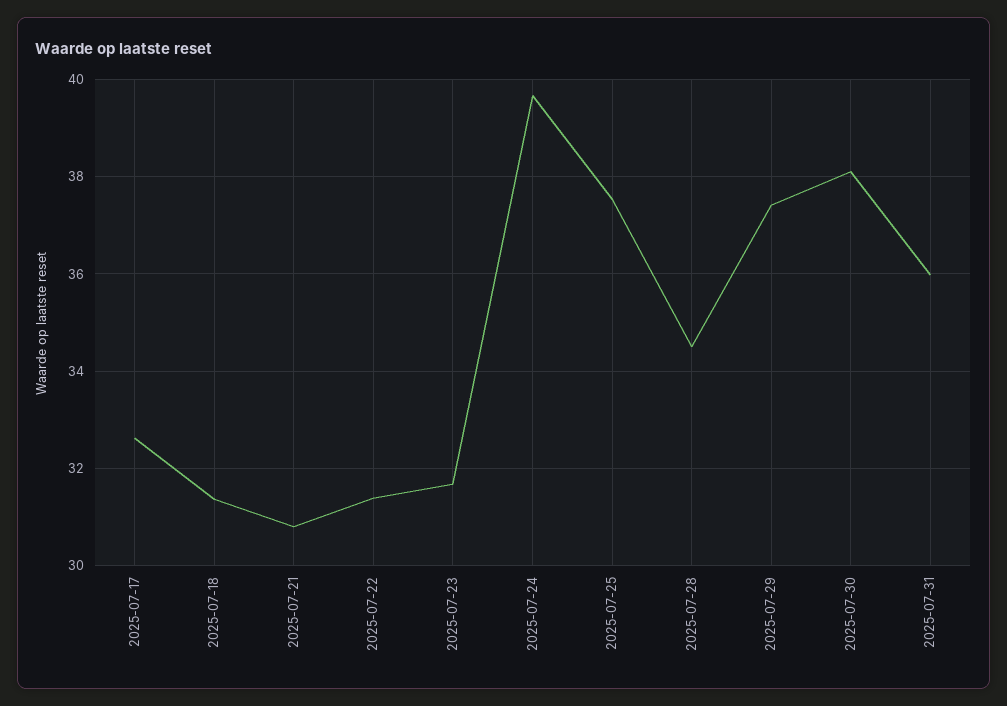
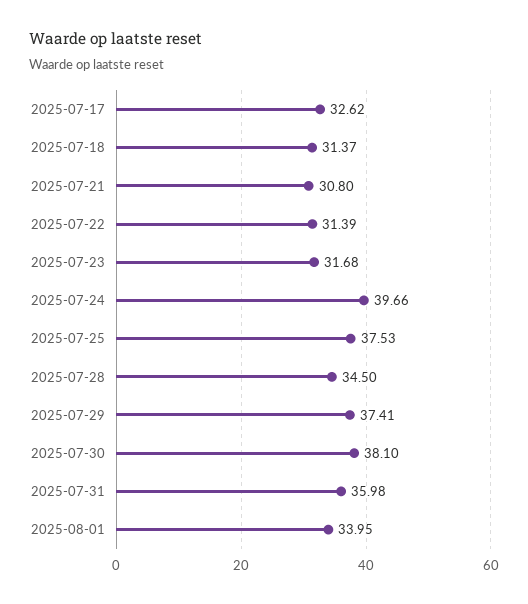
2025-08-01: none -> 33.95

